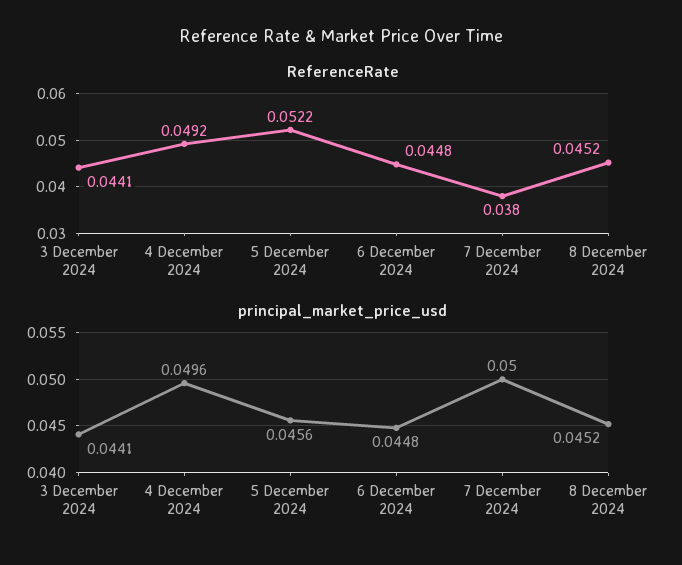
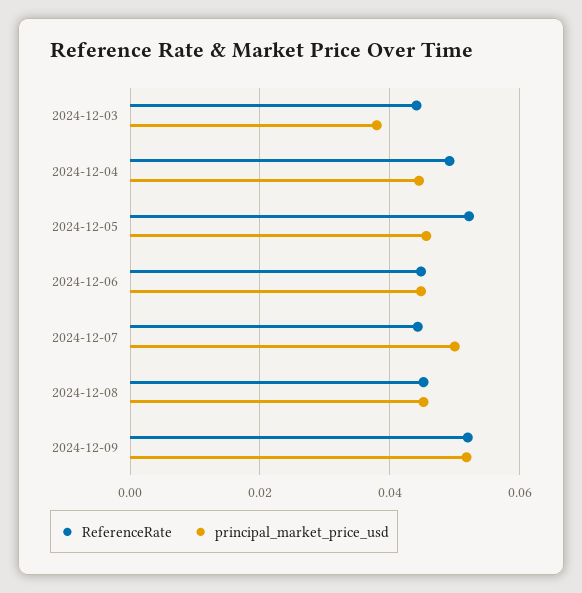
ReferenceRate, 7 December 2024: 0.038 -> 0.044
principal_market_price_usd, 3 December 2024: 0.0441 -> 0.038
principal_market_price_usd, 4 December 2024: 0.0496 -> 0.044
ReferenceRate, 2024-12-09: none -> 0.052
principal_market_price_usd, 2024-12-09: none -> 0.052

